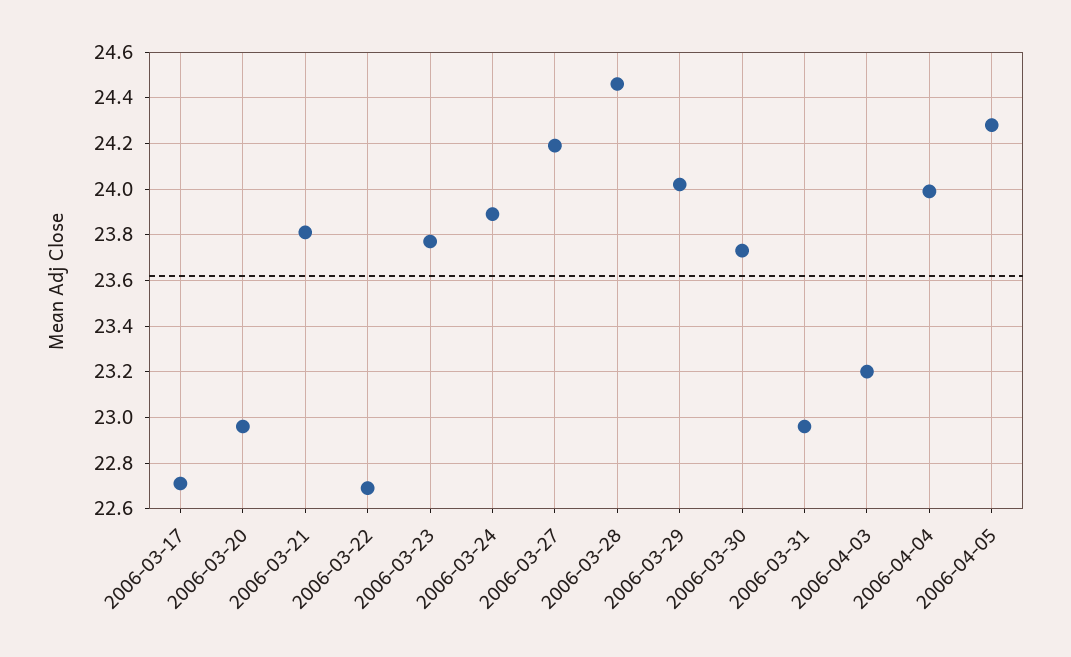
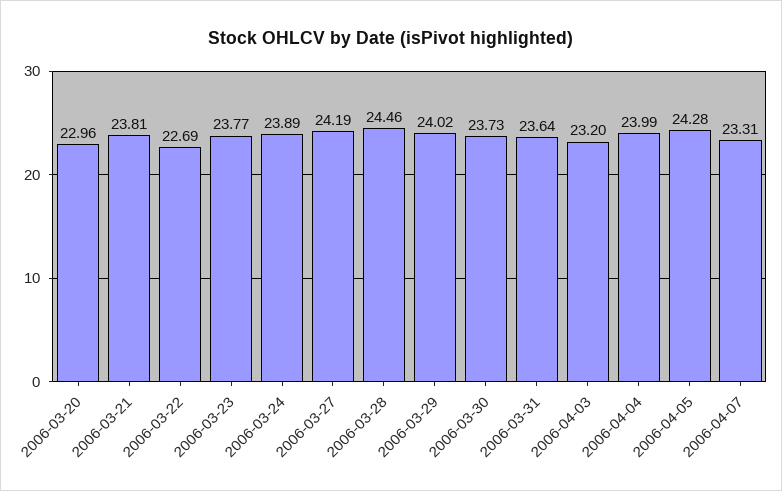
2006-03-17: 22.7 -> none
2006-03-31: 22.95 -> 23.64
2006-04-07: none -> 23.31

